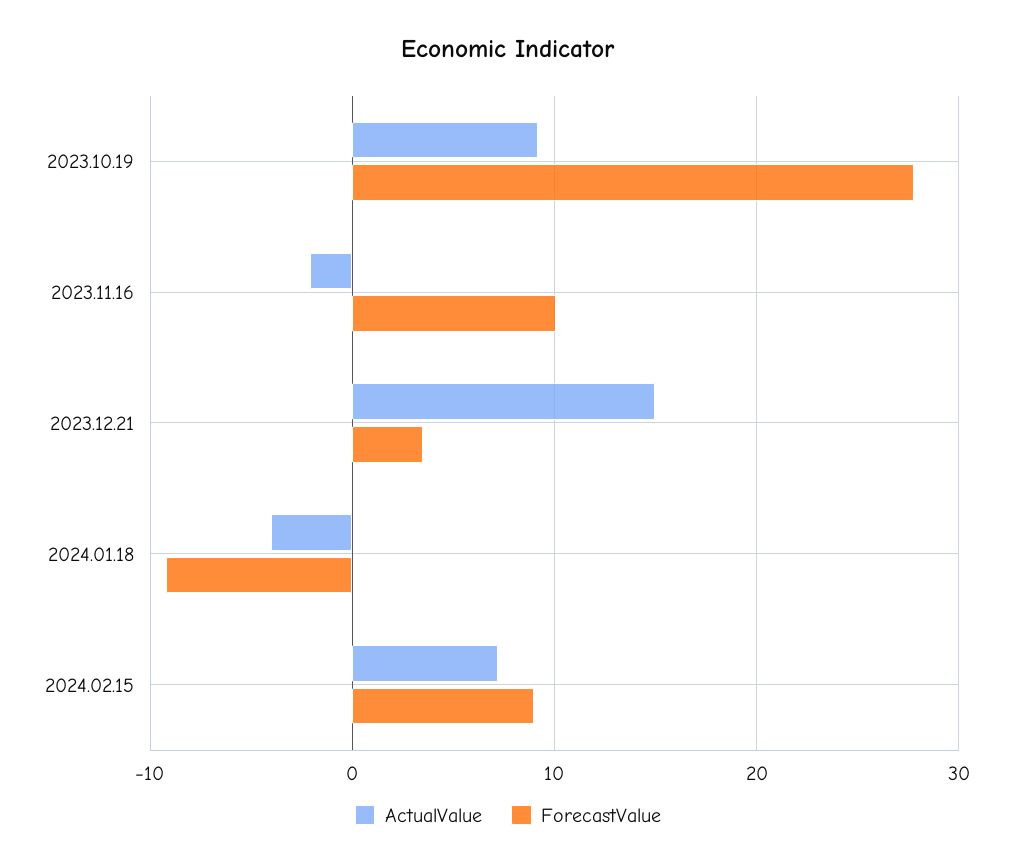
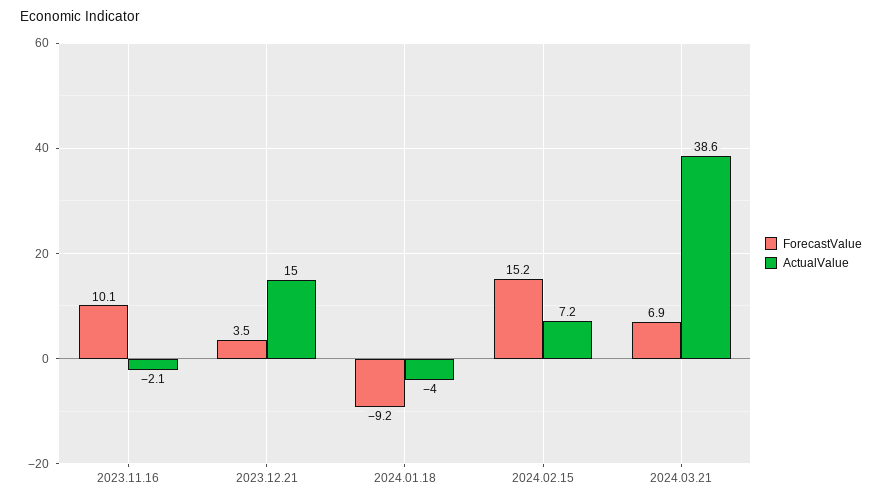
ActualValue, 2023.10.19: 9 -> none
ForecastValue, 2023.10.19: 28 -> none
ForecastValue, 2024.02.15: 9 -> 15.2
ForecastValue, 2024.03.21: none -> 6.9
ActualValue, 2024.03.21: none -> 38.6

